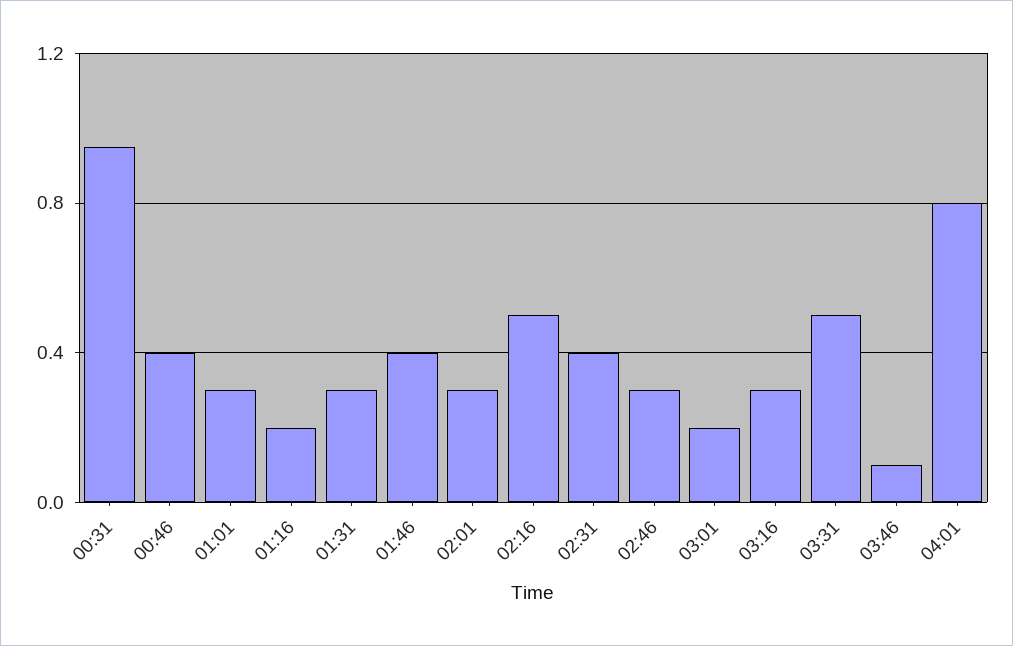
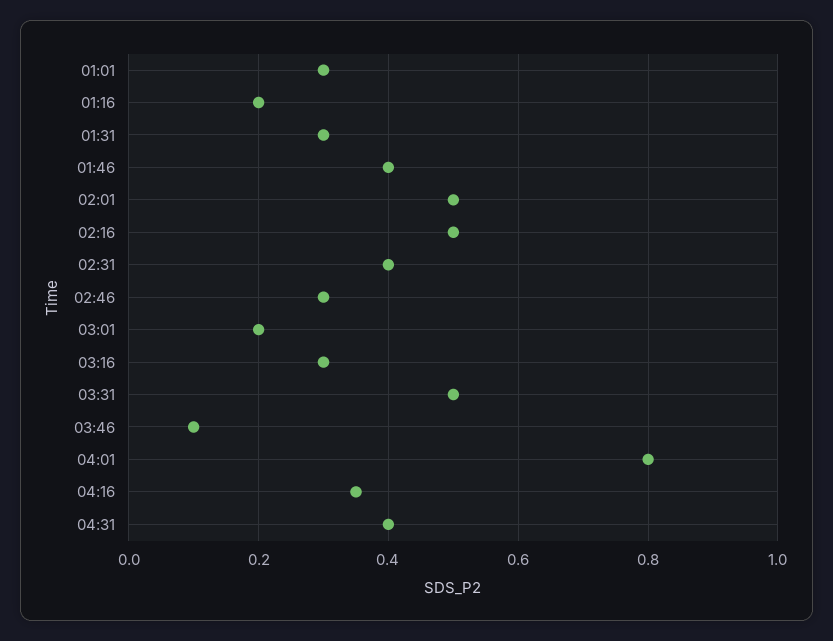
00:31: 0.95 -> none
00:46: 0.4 -> none
02:01: 0.3 -> 0.5
04:16: none -> 0.35
04:31: none -> 0.4

